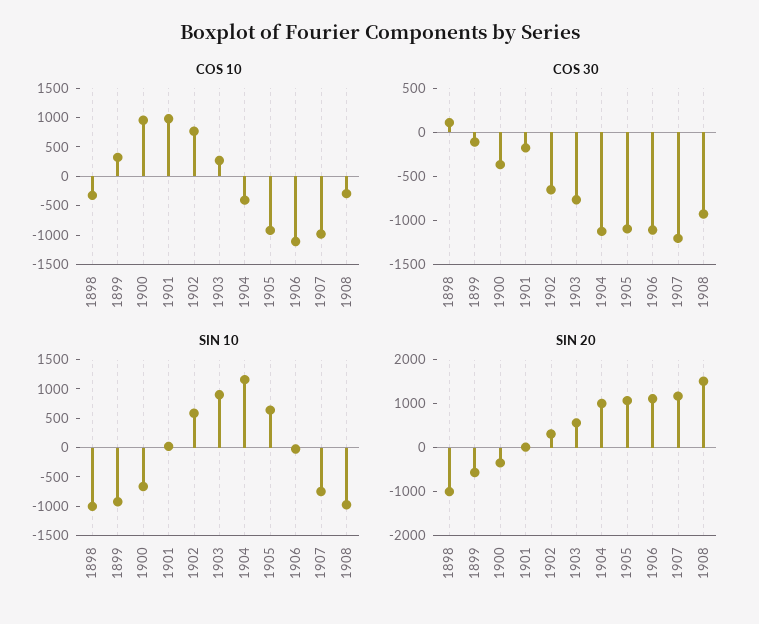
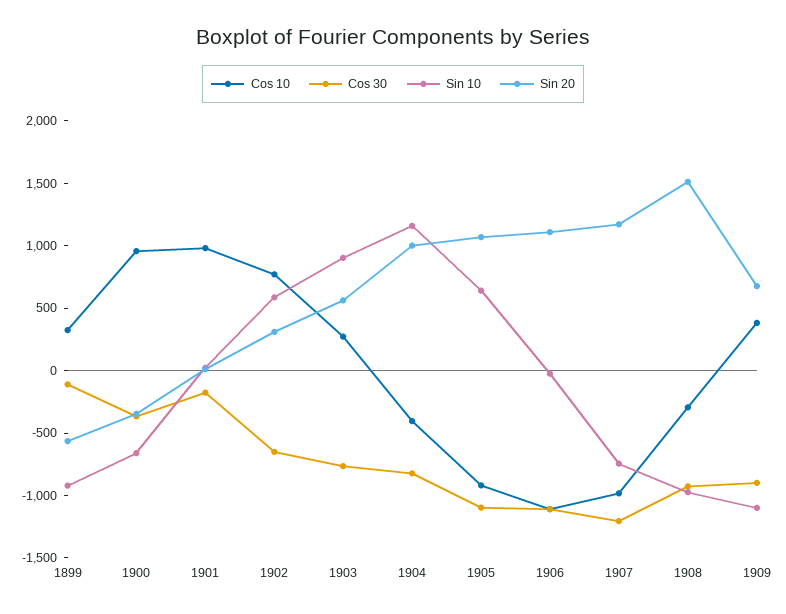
COS 10, 1898: -250 -> none
COS 30, 1898: 100 -> none
COS 30, 1904: -1100 -> -800
SIN 10, 1898: -1000 -> none
SIN 20, 1898: -1000 -> none
COS 10, 1909: none -> 400
COS 30, 1909: none -> -900
SIN 10, 1909: none -> -1100
SIN 20, 1909: none -> 700

